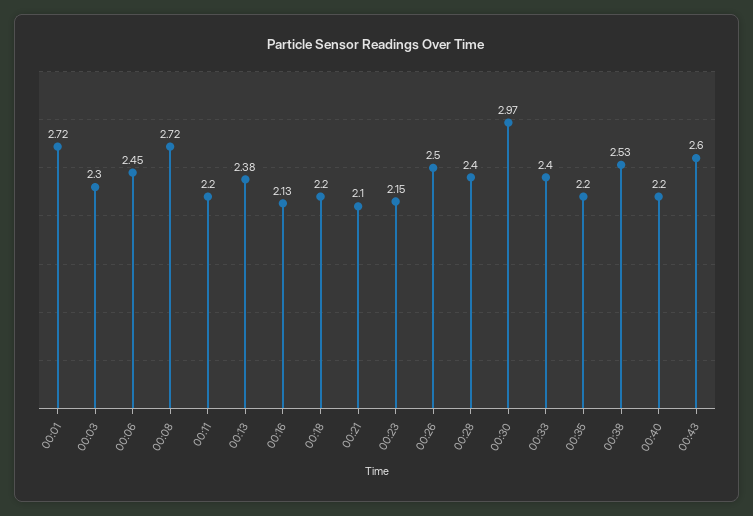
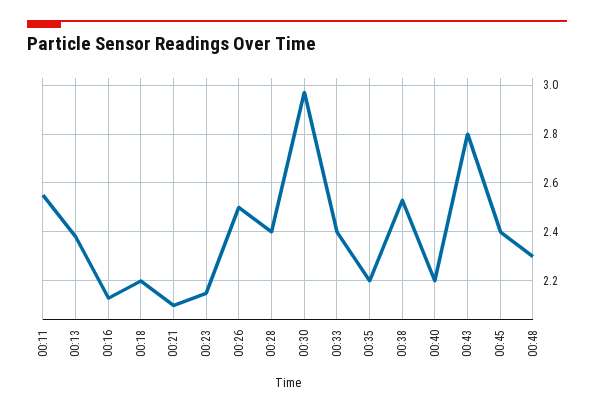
00:01: 2.72 -> none
00:03: 2.3 -> none
00:06: 2.45 -> none
00:08: 2.72 -> none
00:11: 2.2 -> 2.55
00:43: 2.6 -> 2.8
00:45: none -> 2.4
00:48: none -> 2.3

